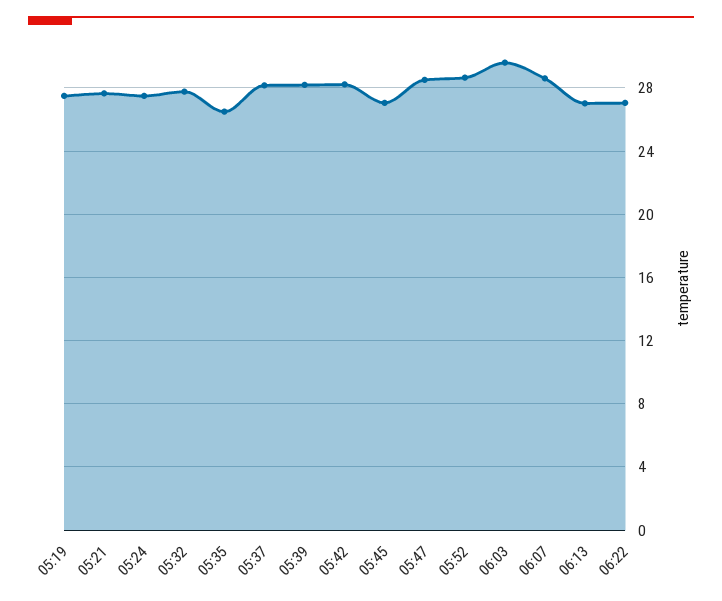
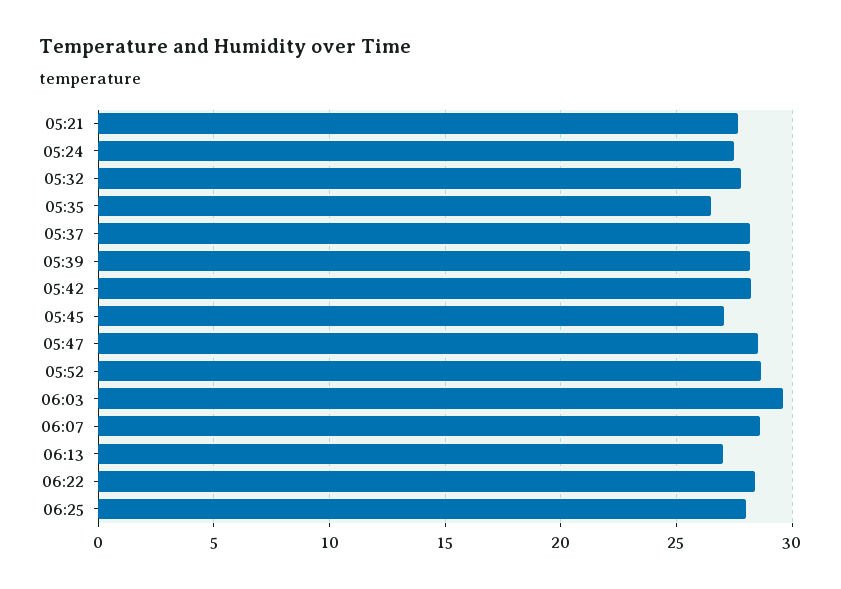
05:19: 27.5 -> none
06:22: 27 -> 28.5
06:25: none -> 28

